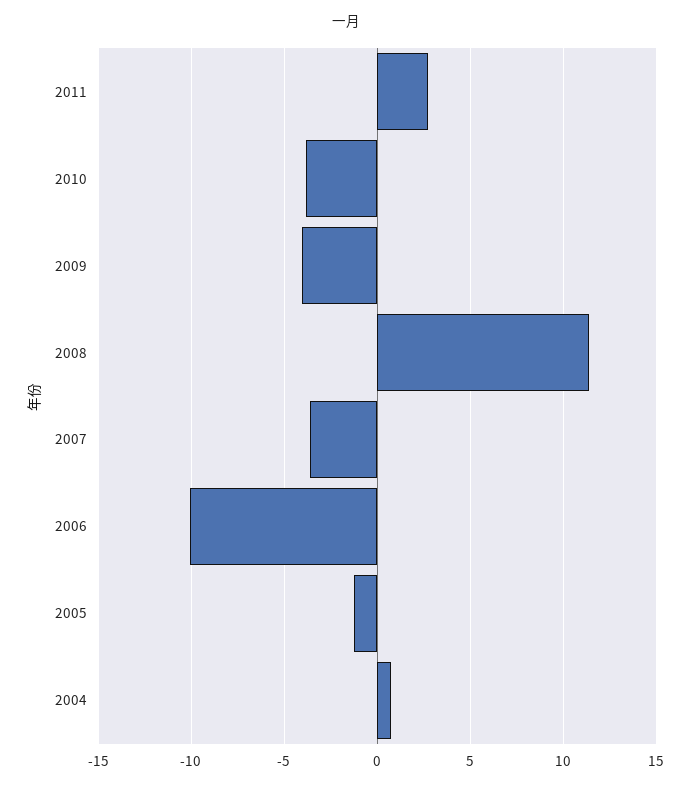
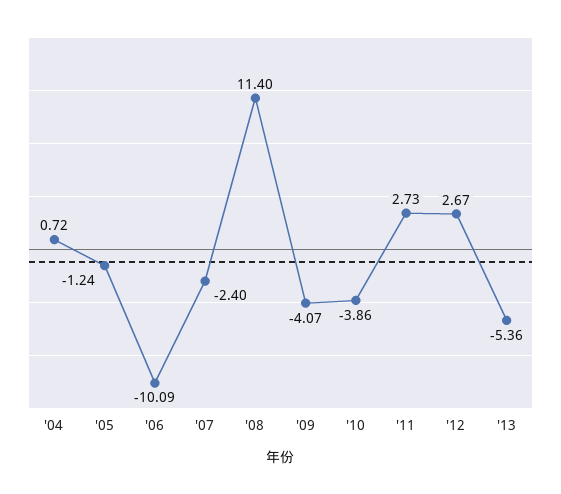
2007: -3.5 -> -2.4
'12: none -> 2.67
'13: none -> -5.36

